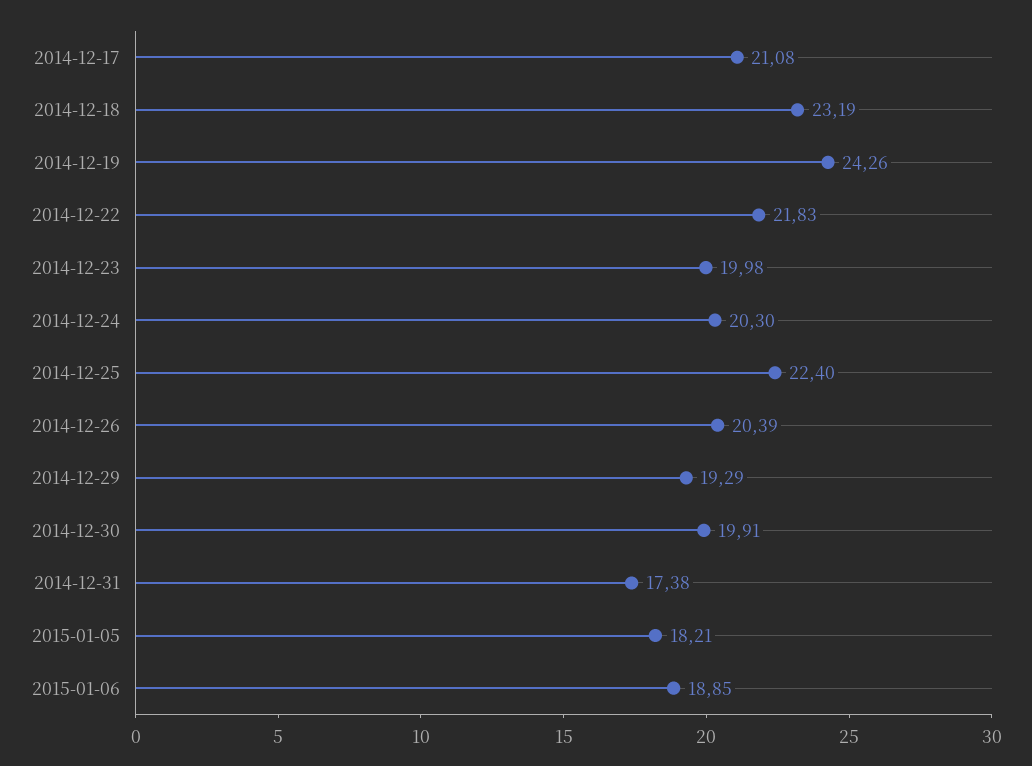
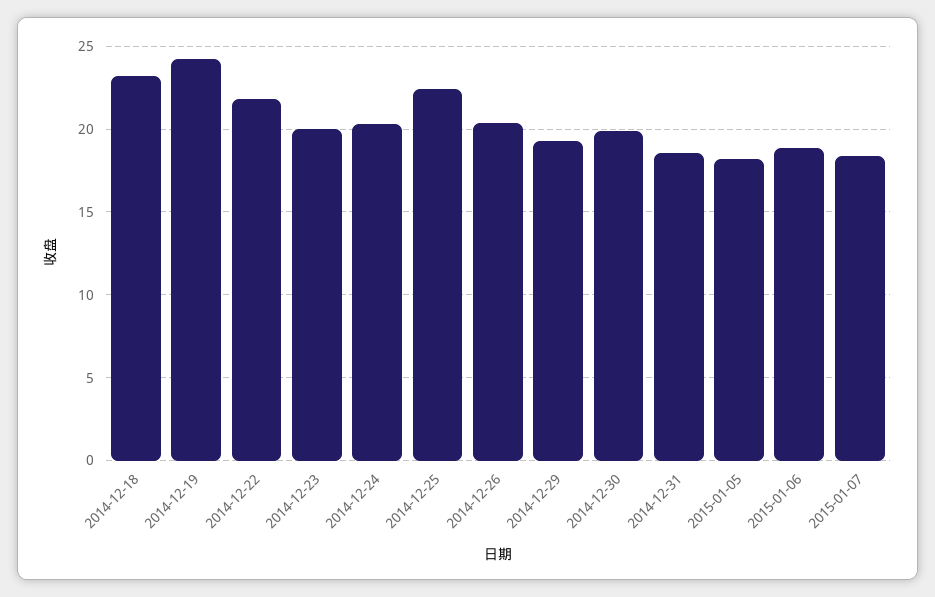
2014-12-17: 21.08 -> none
2014-12-31: 17.38 -> 18.5
2015-01-07: none -> 18.5

